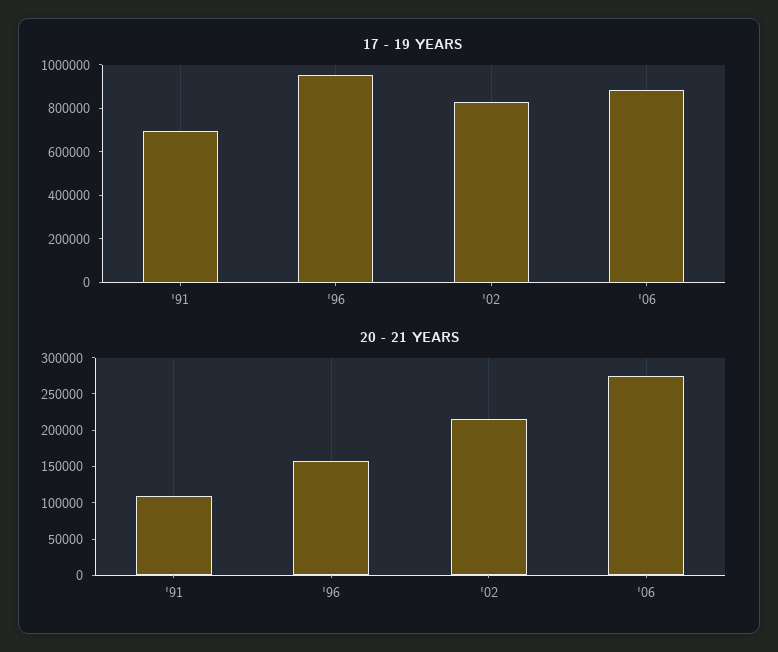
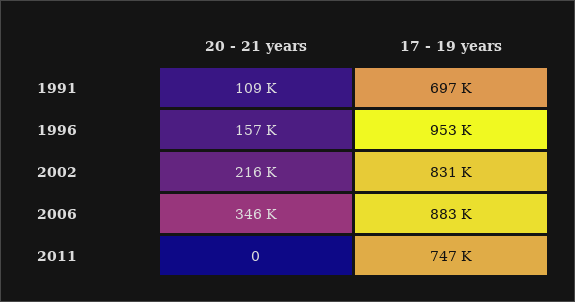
20 - 21 YEARS, '06: 275000 -> 346000
20 - 21 YEARS, 2011: none -> 0
17 - 19 YEARS, 2011: none -> 747000

